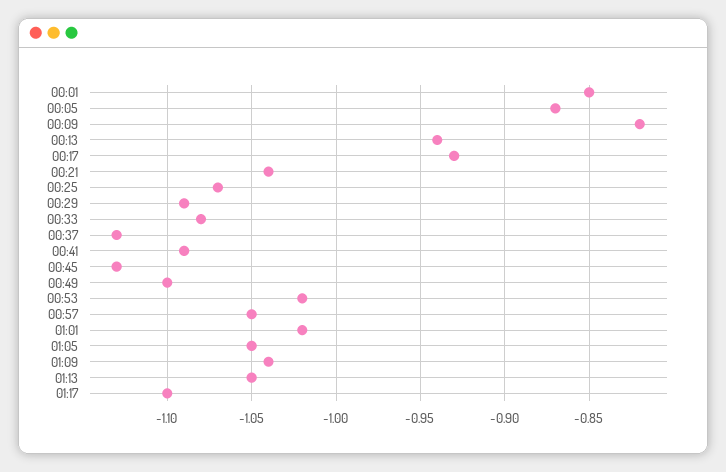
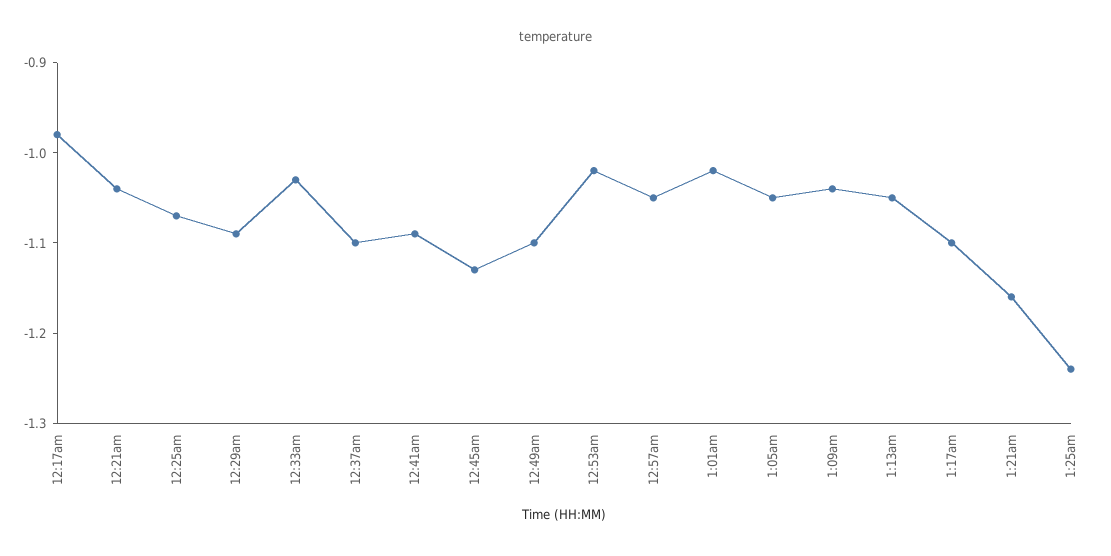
00:01: -0.85 -> none
00:05: -0.87 -> none
00:09: -0.82 -> none
00:13: -0.94 -> none
00:17: -0.93 -> -0.98
00:33: -1.08 -> -1.03
00:37: -1.13 -> -1.1
1:21am: none -> -1.16
1:25am: none -> -1.24

